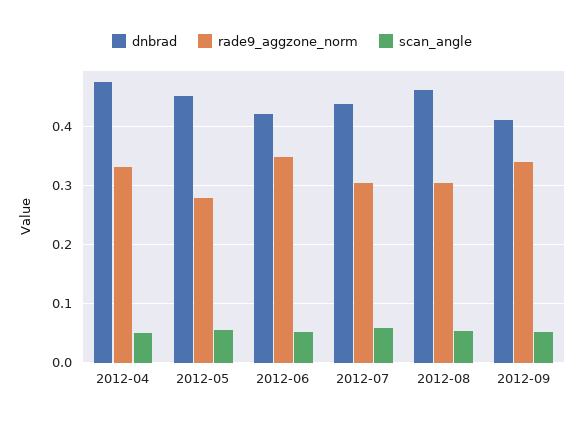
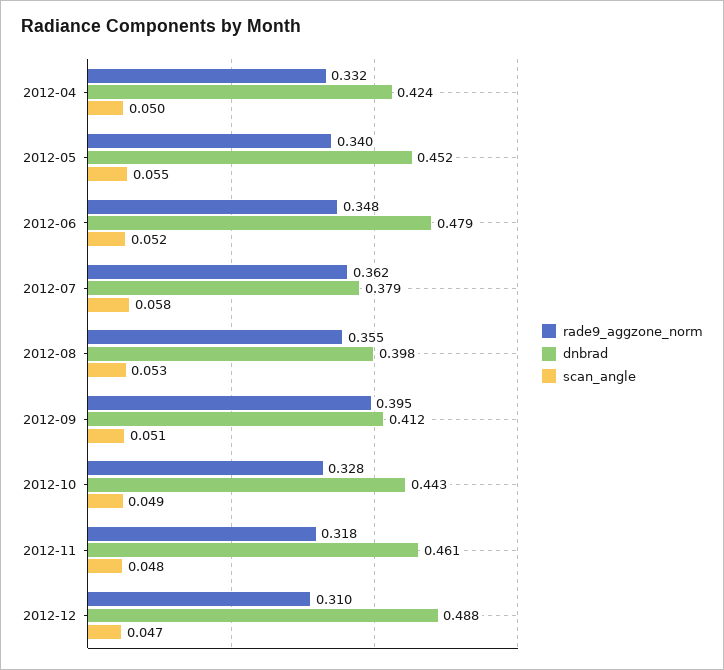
dnbrad, 2012-04: 0.48 -> 0.424
rade9_aggzone_norm, 2012-05: 0.28 -> 0.34
dnbrad, 2012-06: 0.42 -> 0.479
dnbrad, 2012-07: 0.44 -> 0.379
rade9_aggzone_norm, 2012-07: 0.3 -> 0.362
dnbrad, 2012-08: 0.46 -> 0.398
rade9_aggzone_norm, 2012-08: 0.3 -> 0.355
rade9_aggzone_norm, 2012-09: 0.34 -> 0.395
rade9_aggzone_norm, 2012-10: none -> 0.328
dnbrad, 2012-10: none -> 0.443
scan_angle, 2012-10: none -> 0.049
rade9_aggzone_norm, 2012-11: none -> 0.318
dnbrad, 2012-11: none -> 0.461
scan_angle, 2012-11: none -> 0.048
rade9_aggzone_norm, 2012-12: none -> 0.31
dnbrad, 2012-12: none -> 0.488
scan_angle, 2012-12: none -> 0.047

